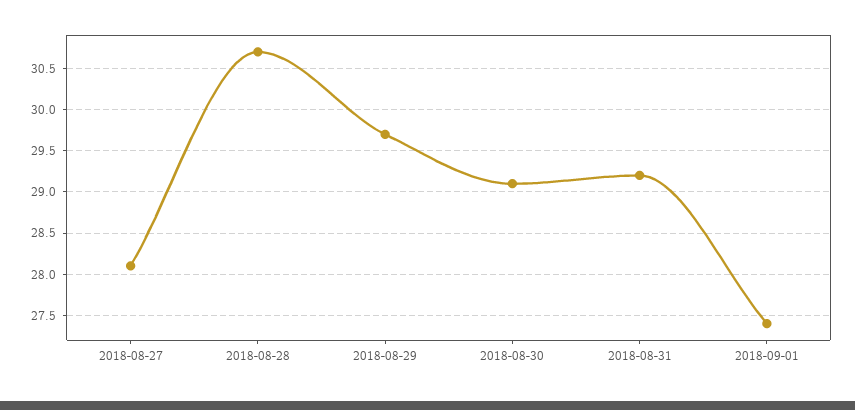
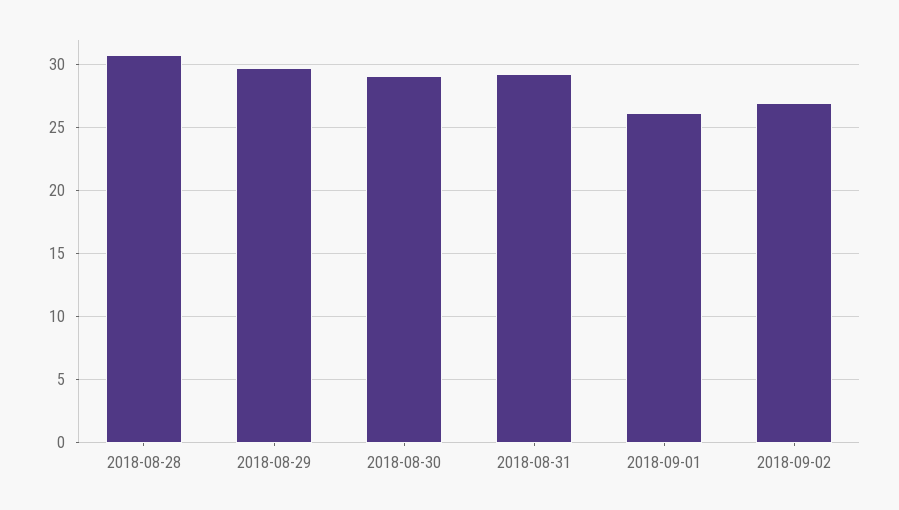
2018-08-27: 28.1 -> none
2018-09-01: 27.4 -> 26
2018-09-02: none -> 27

